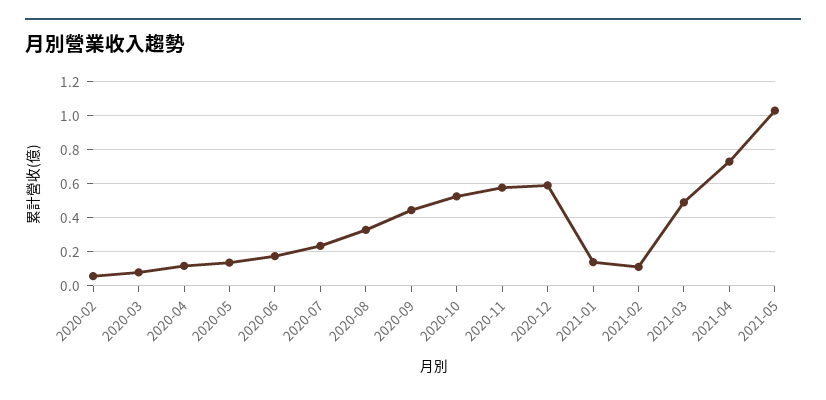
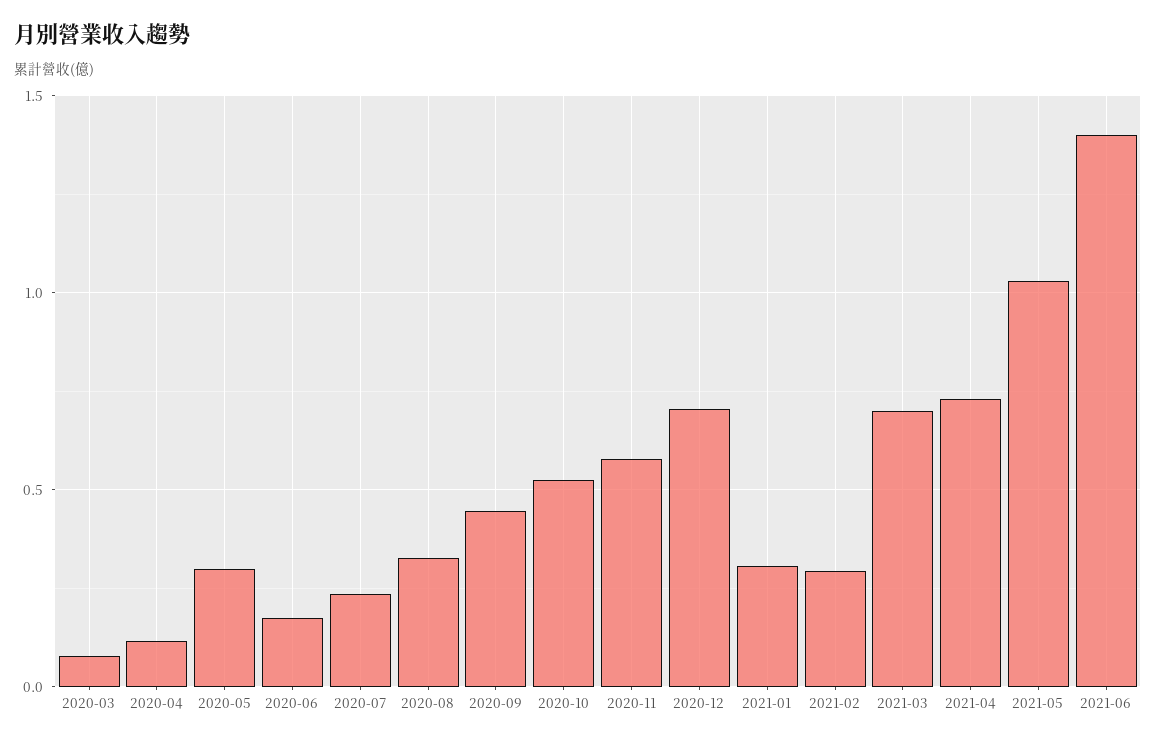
2020-02: 0.05 -> none
2020-05: 0.15 -> 0.3
2020-12: 0.6 -> 0.7
2021-01: 0.15 -> 0.3
2021-02: 0.1 -> 0.3
2021-03: 0.5 -> 0.7
2021-06: none -> 1.4

